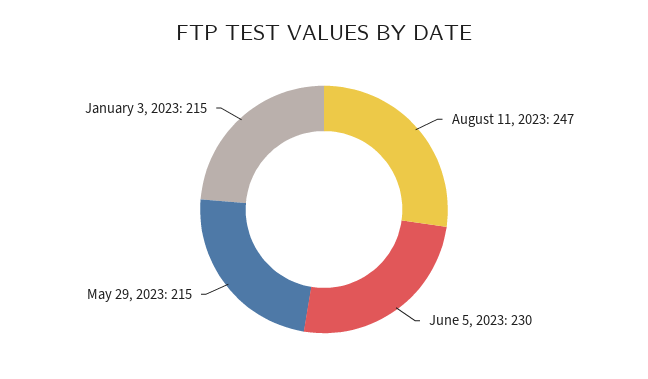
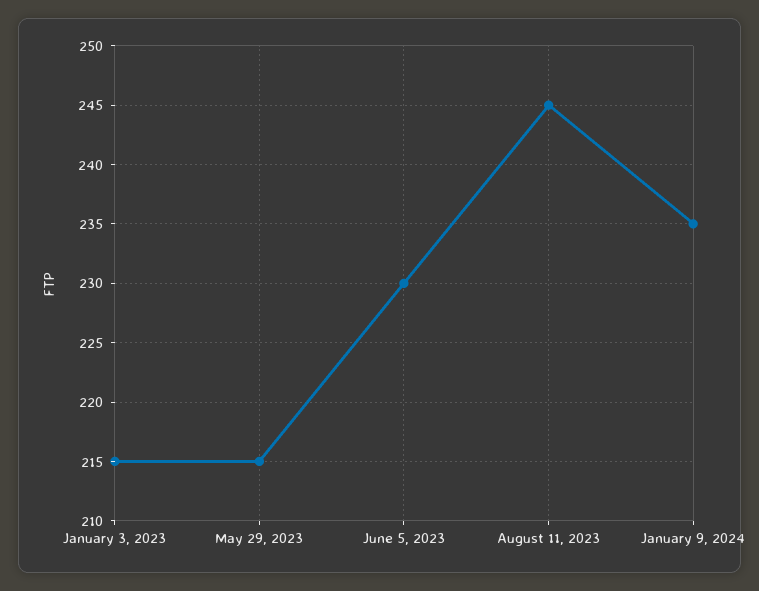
August 11, 2023: 247 -> 245
January 9, 2024: none -> 235

